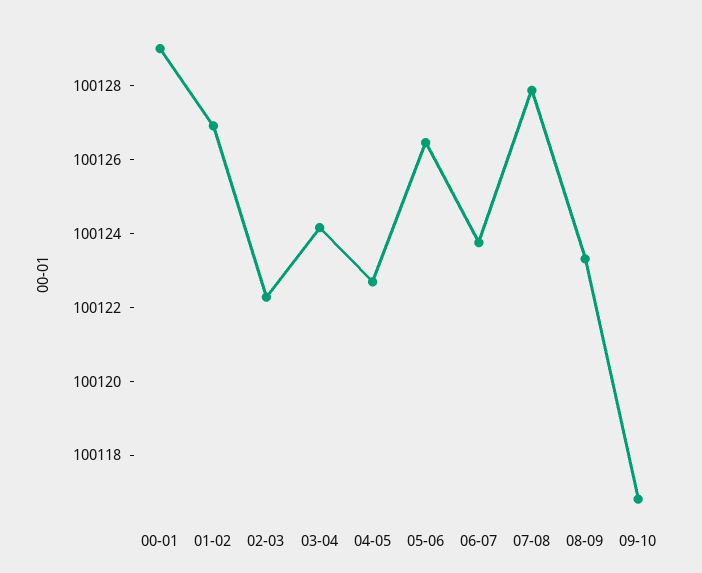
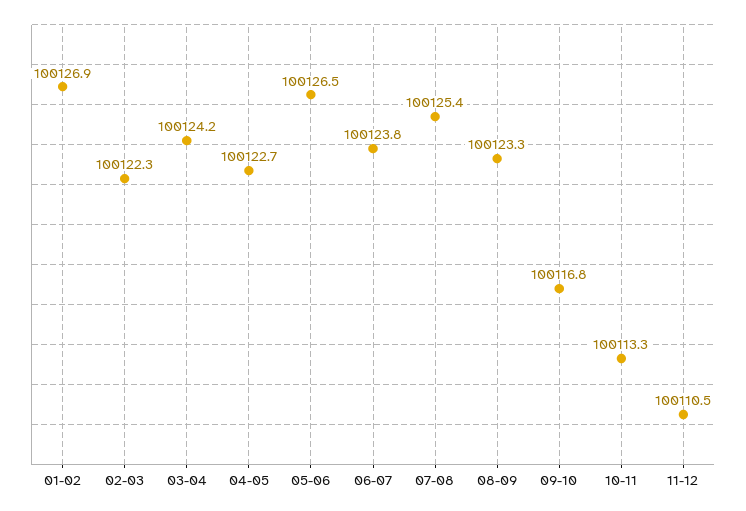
00-01: 100129 -> none
07-08: 100128 -> 100125.4
10-11: none -> 100113.3
11-12: none -> 100110.5

